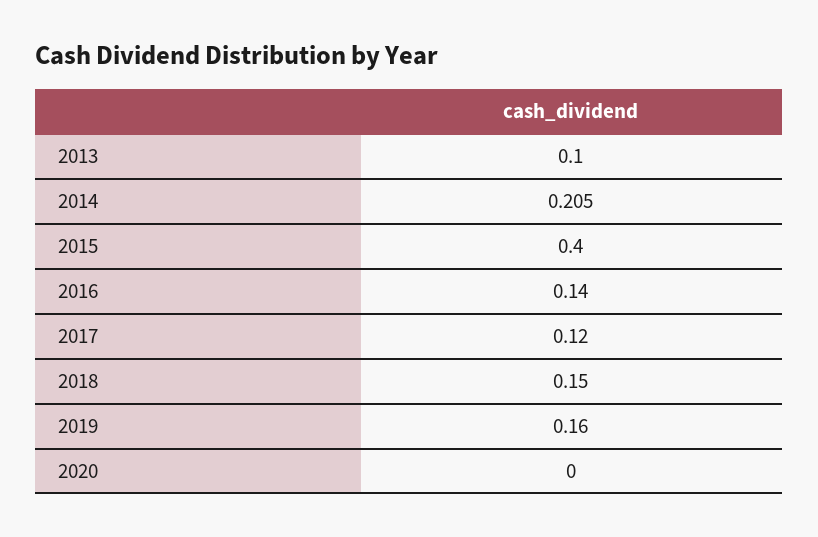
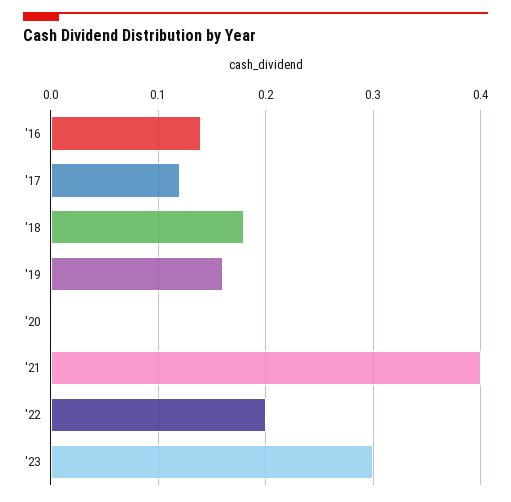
2013: 0.1 -> none
2014: 0.205 -> none
2015: 0.4 -> none
2018: 0.15 -> 0.18
'21: none -> 0.4
'22: none -> 0.2
'23: none -> 0.3

